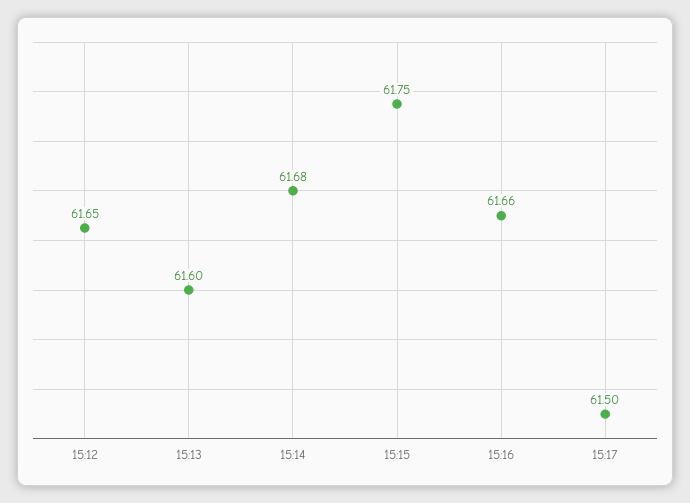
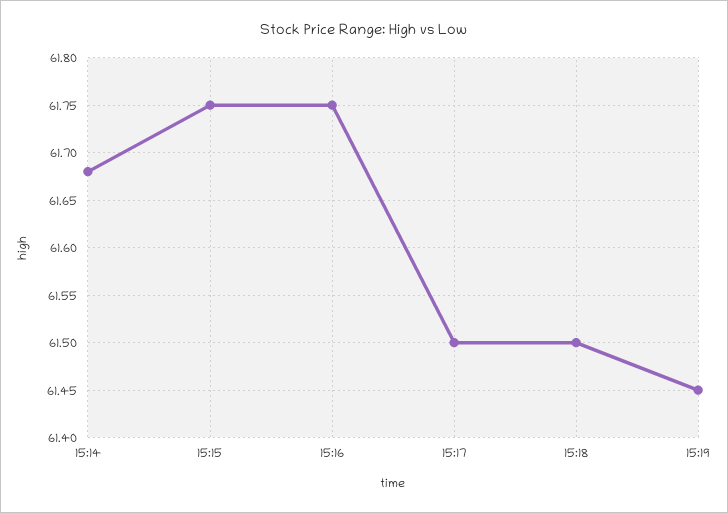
15:12: 61.65 -> none
15:13: 61.6 -> none
15:16: 61.66 -> 61.75
15:18: none -> 61.5
15:19: none -> 61.45

